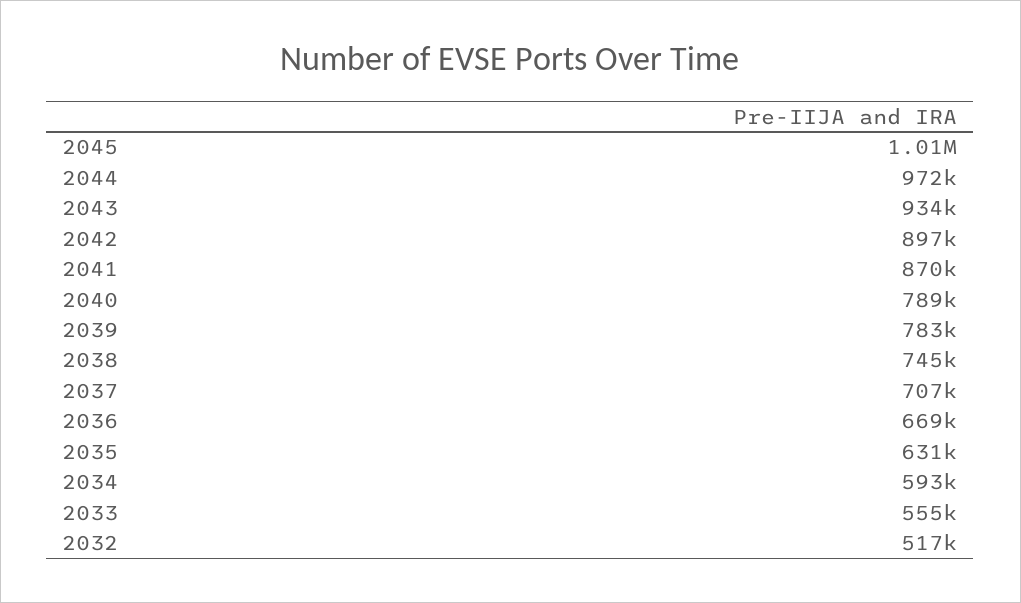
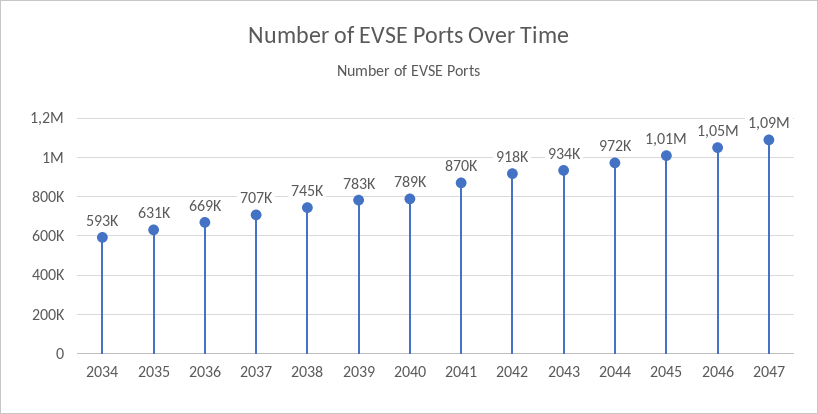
2042: 897000 -> 918000
2033: 555000 -> none
2032: 517000 -> none
2046: none -> 1050000
2047: none -> 1090000

